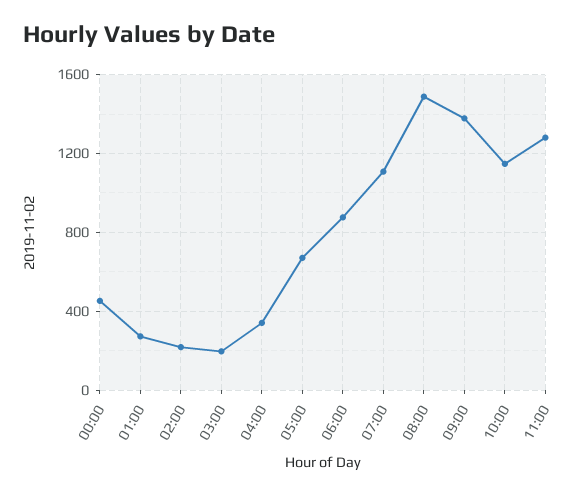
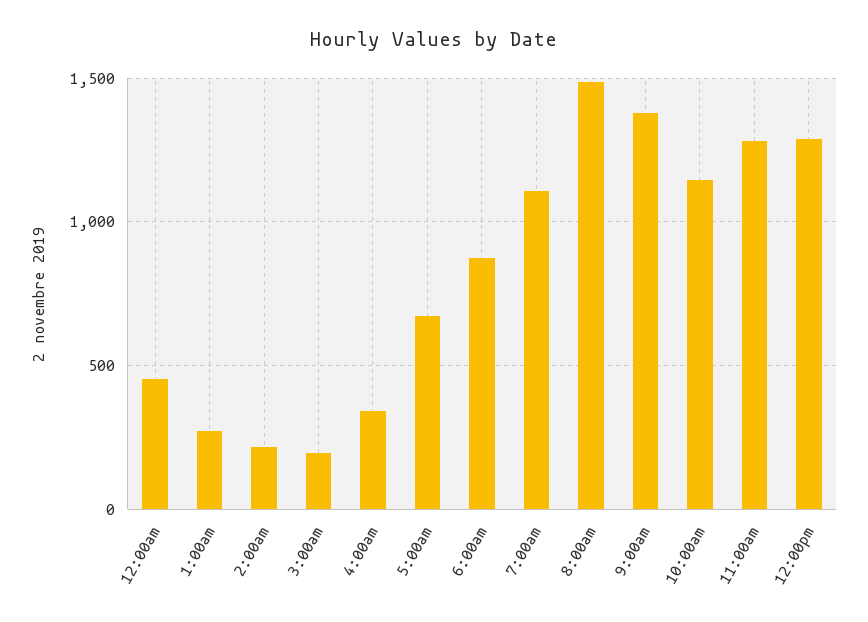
12:00pm: none -> 1300

